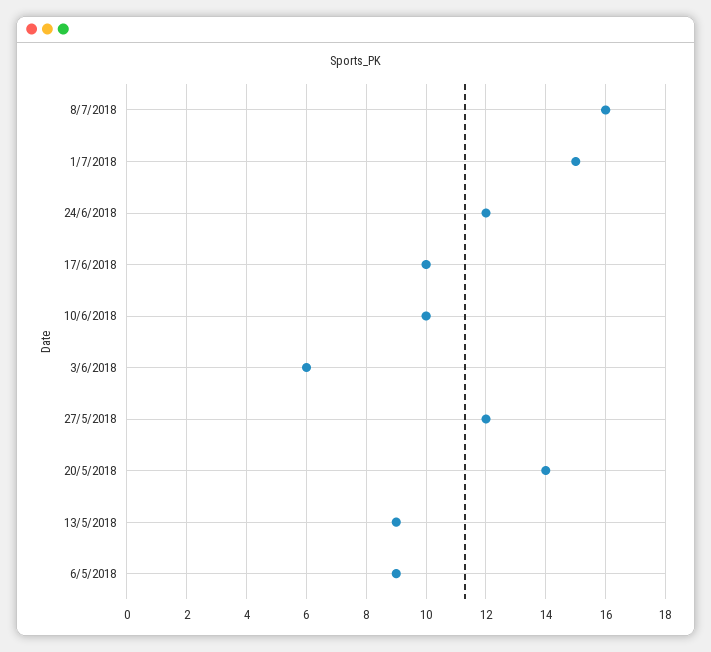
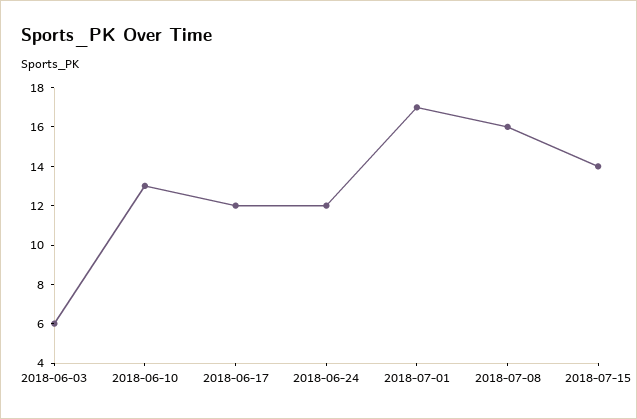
1/7/2018: 15 -> 17
17/6/2018: 10 -> 12
10/6/2018: 10 -> 13
27/5/2018: 12 -> none
20/5/2018: 14 -> none
13/5/2018: 9 -> none
6/5/2018: 9 -> none
2018-07-15: none -> 14

